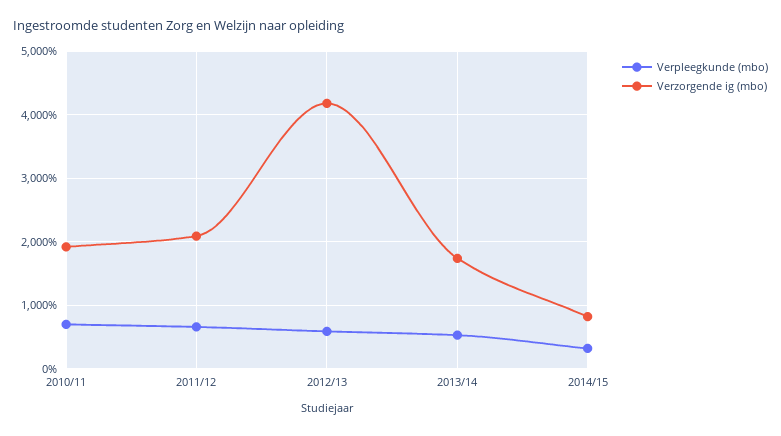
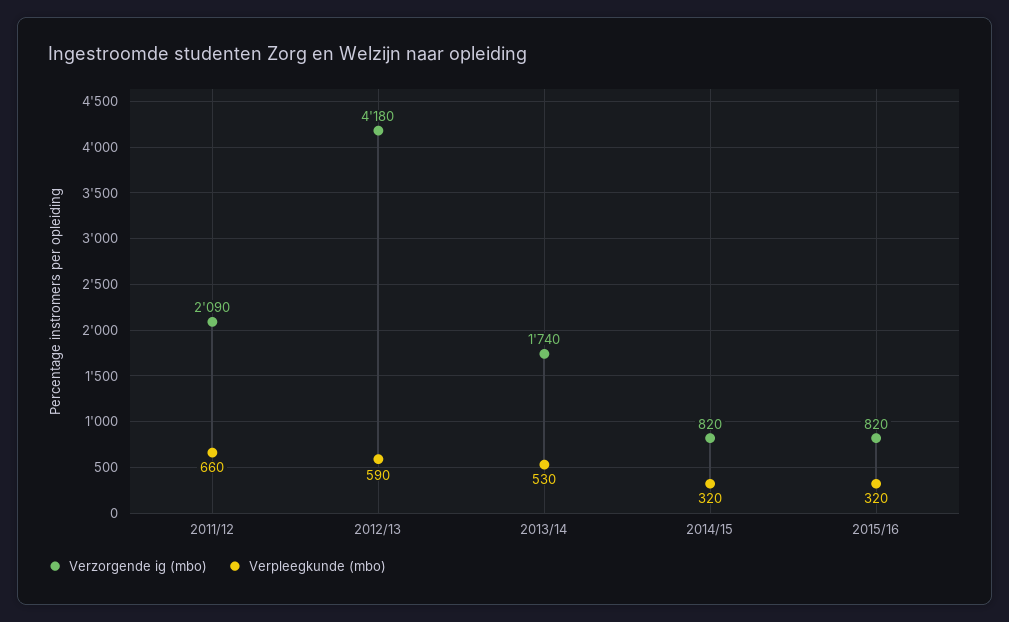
Verpleegkunde (mbo), 2010/11: 700 -> none
Verzorgende ig (mbo), 2010/11: 1900 -> none
Verzorgende ig (mbo), 2015/16: none -> 820
Verpleegkunde (mbo), 2015/16: none -> 320

